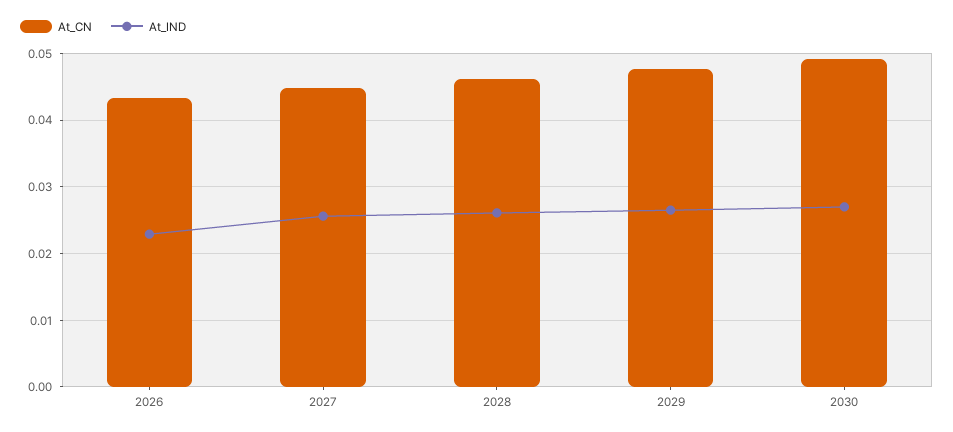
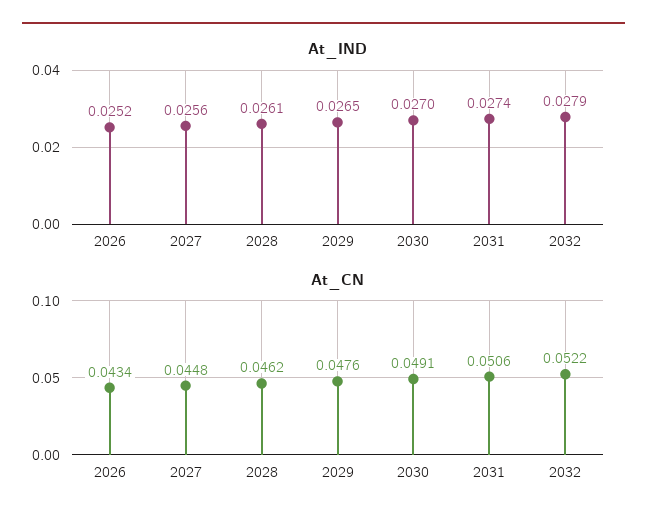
At_IND, 2026: 0.023 -> 0.0252
At_IND, 2031: none -> 0.0274
At_IND, 2032: none -> 0.0279
At_CN, 2031: none -> 0.0506
At_CN, 2032: none -> 0.0522

